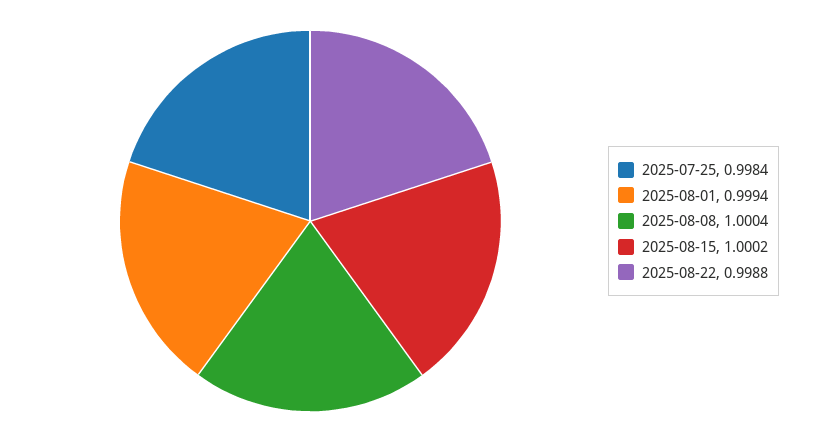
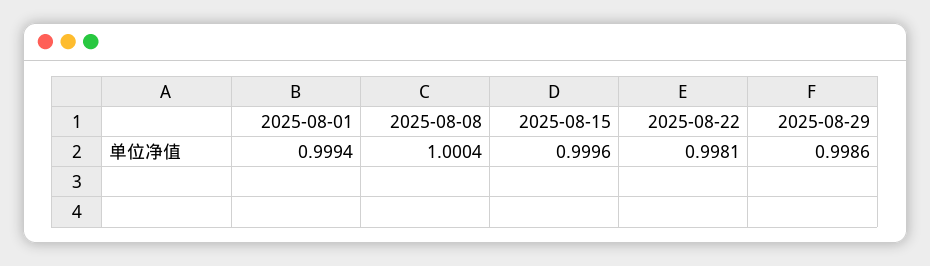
2025-07-25: 0.9984 -> none
2025-08-15: 1.0002 -> 0.9996
2025-08-22: 0.9988 -> 0.9981
2025-08-29: none -> 0.9986

